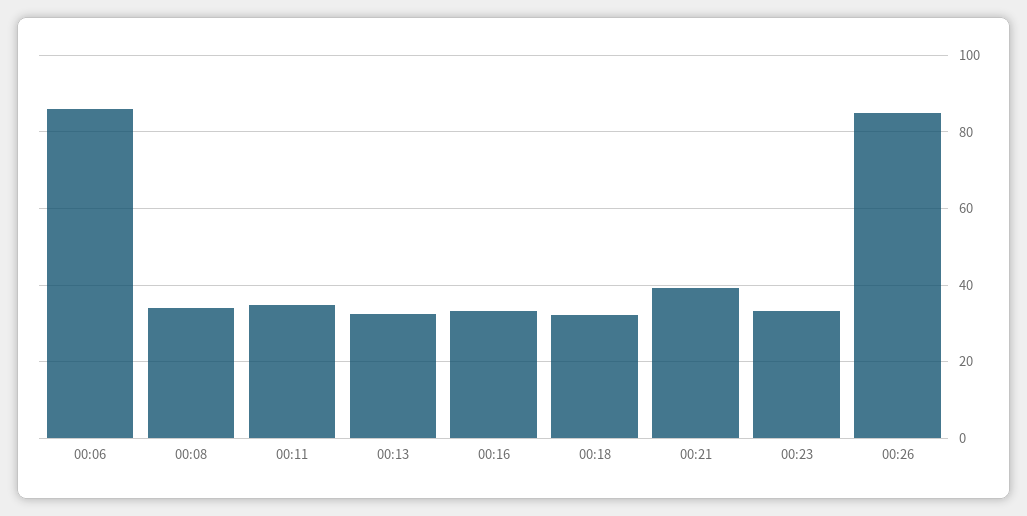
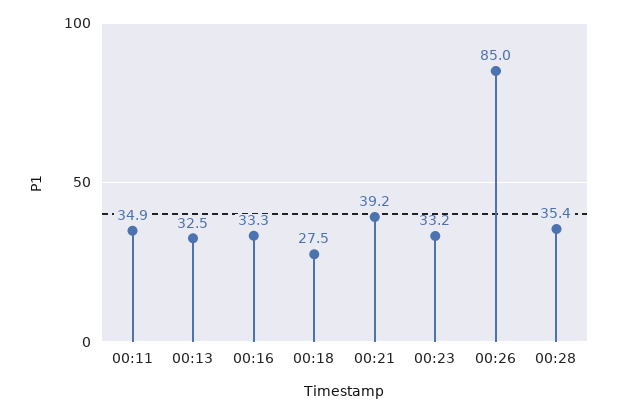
00:06: 86 -> none
00:08: 34 -> none
00:18: 32 -> 27.5
00:28: none -> 35.4

